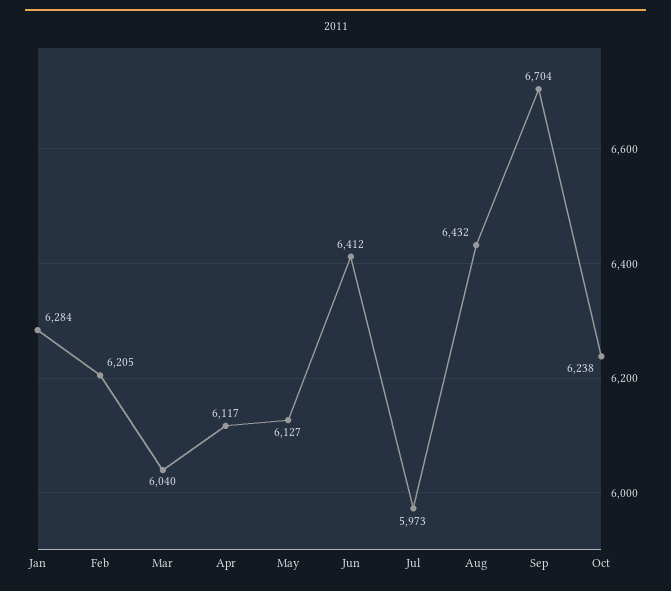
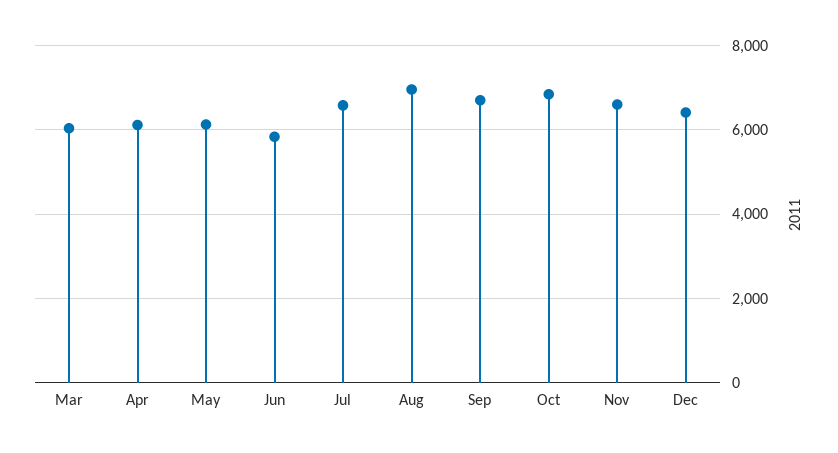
Jan: 6284 -> none
Feb: 6205 -> none
Jun: 6412 -> 5800
Jul: 5973 -> 6600
Aug: 6432 -> 7000
Oct: 6238 -> 6800
Nov: none -> 6600
Dec: none -> 6400

